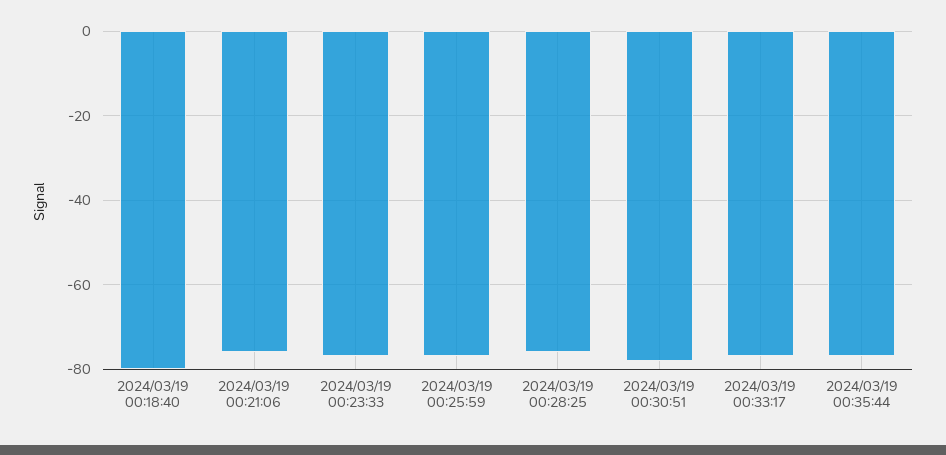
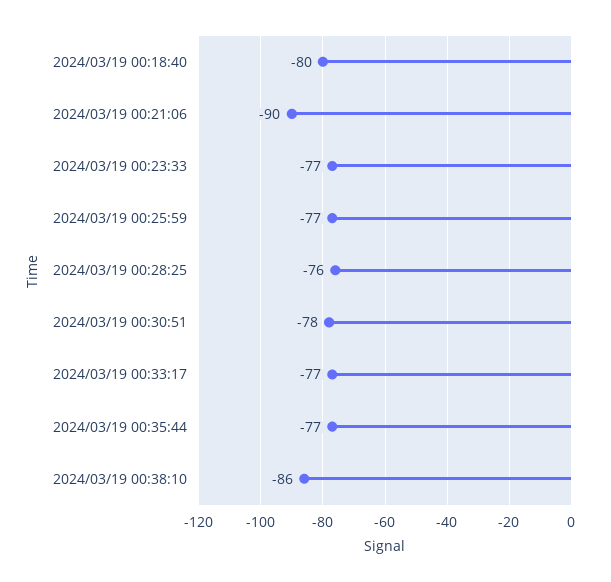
2024/03/19 00:21:06: -75 -> -90
2024/03/19 00:38:10: none -> -86

